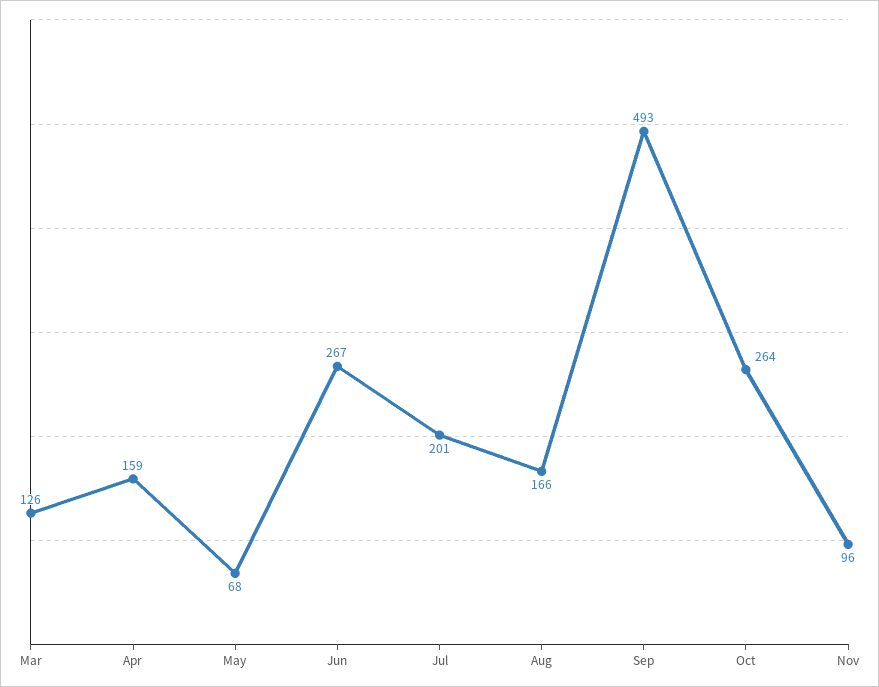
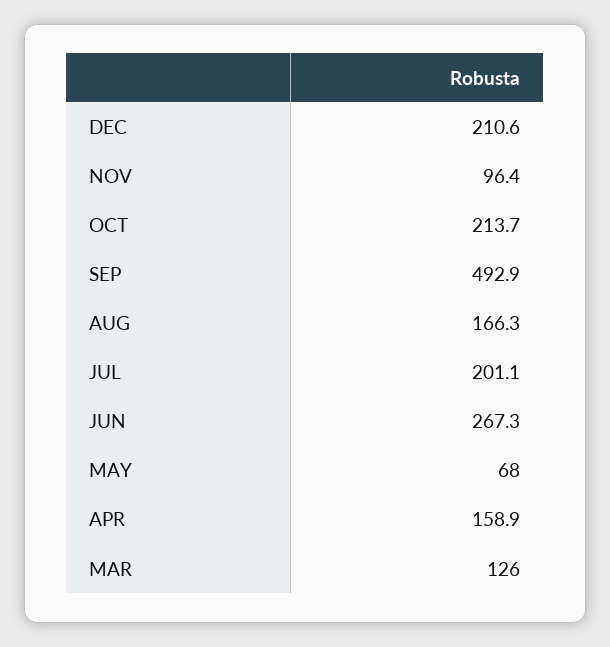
Oct: 264 -> 213.7
DEC: none -> 210.6

